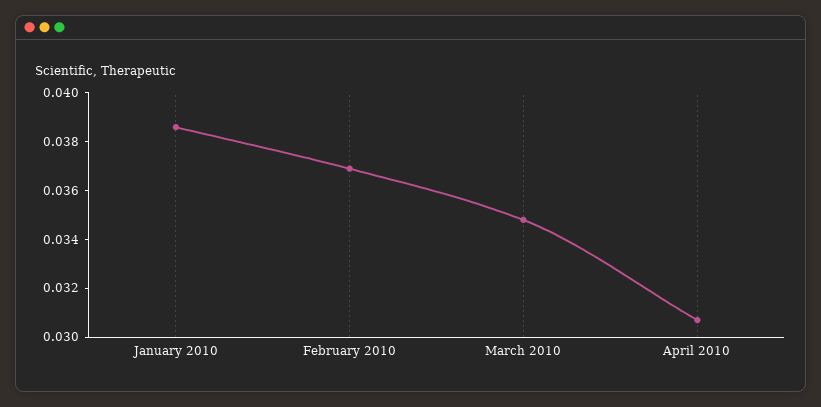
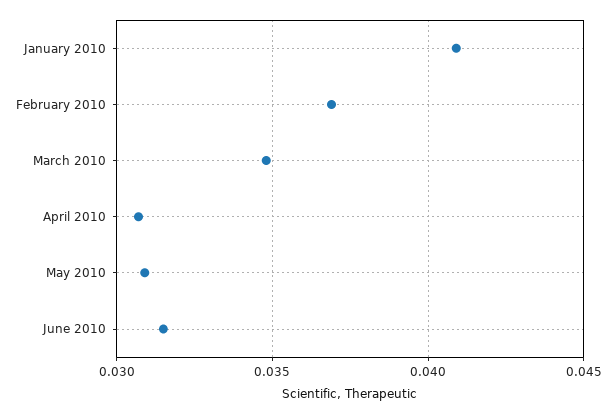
January 2010: 0.0385 -> 0.041
May 2010: none -> 0.031
June 2010: none -> 0.0315

